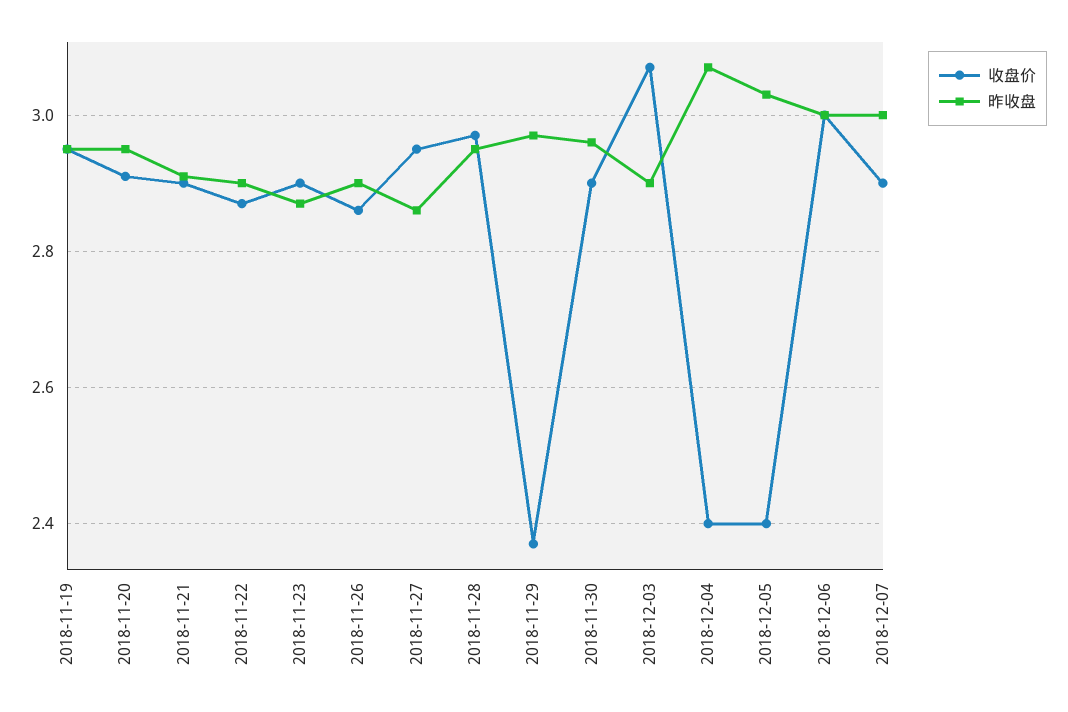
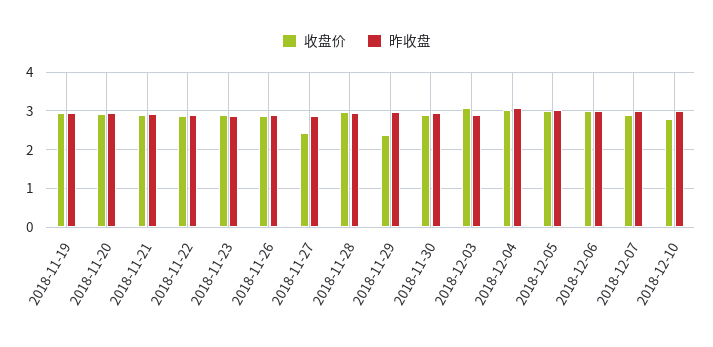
收盘价, 2018-11-27: 2.95 -> 2.4
收盘价, 2018-12-04: 2.4 -> 3
收盘价, 2018-12-05: 2.4 -> 3
收盘价, 2018-12-10: none -> 2.8
昨收盘, 2018-12-10: none -> 3

